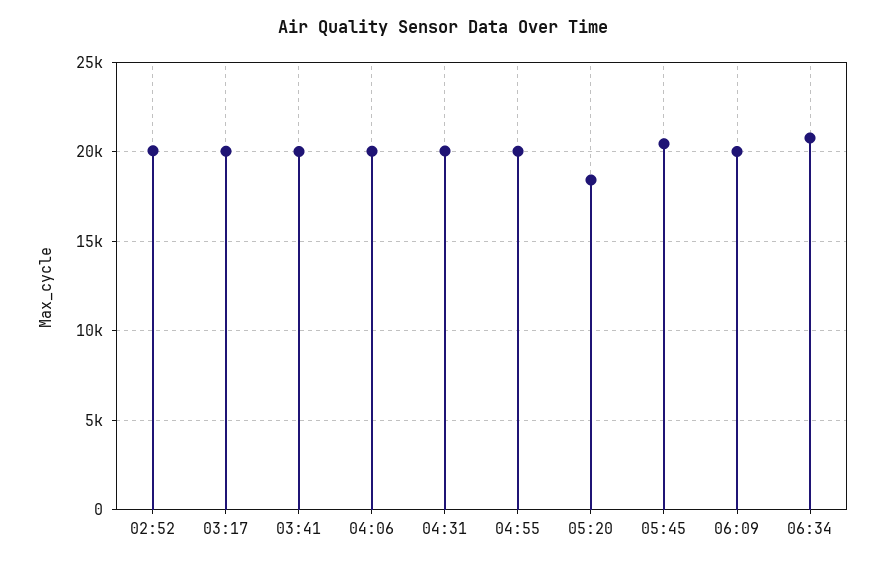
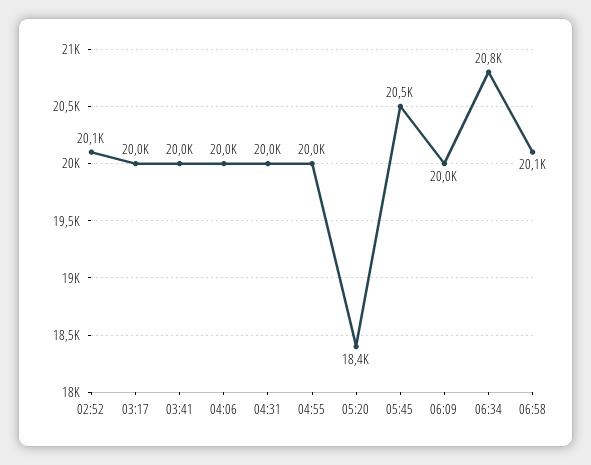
06:58: none -> 20100

